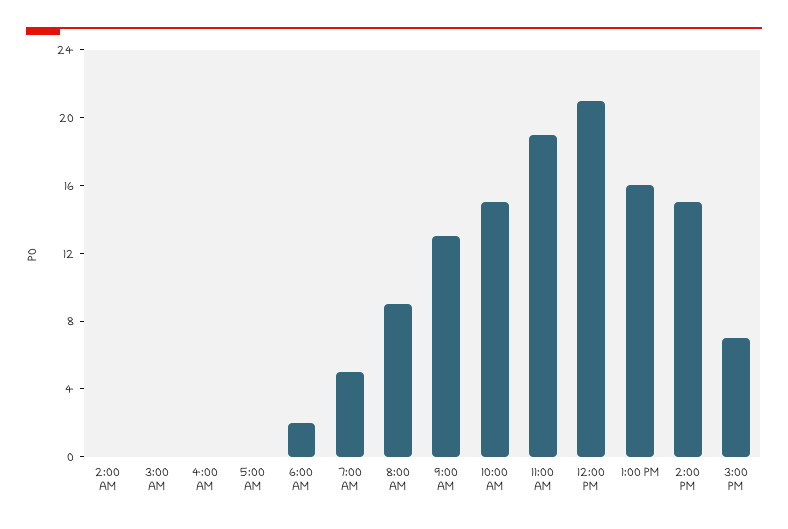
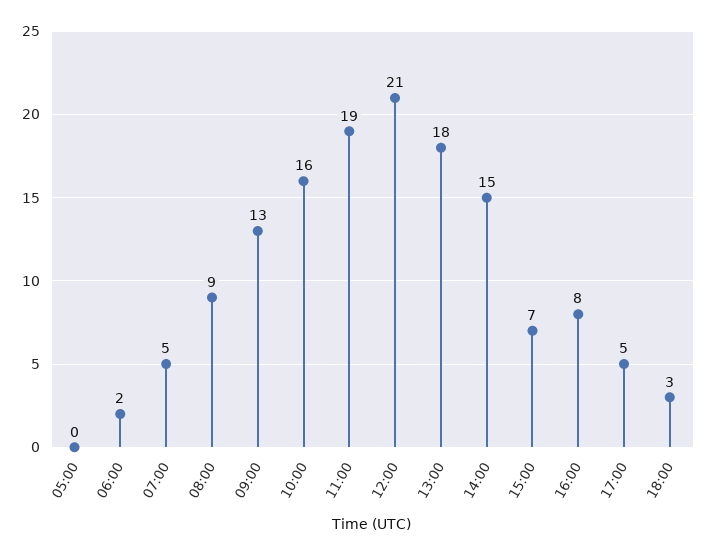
2:00 AM: 0 -> none
3:00 AM: 0 -> none
4:00 AM: 0 -> none
10:00 AM: 15 -> 16
1:00 PM: 16 -> 18
16:00: none -> 8
17:00: none -> 5
18:00: none -> 3

